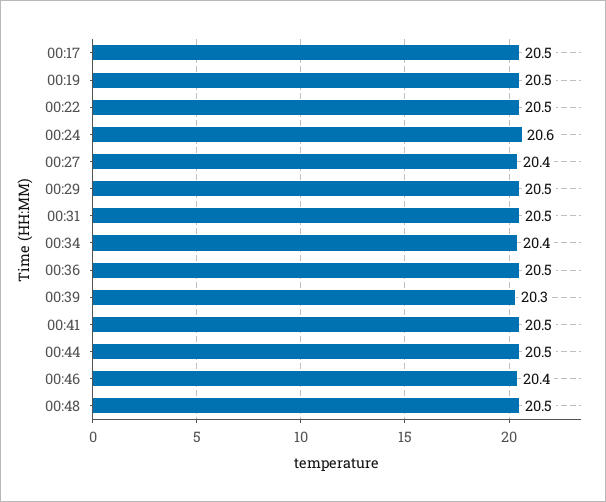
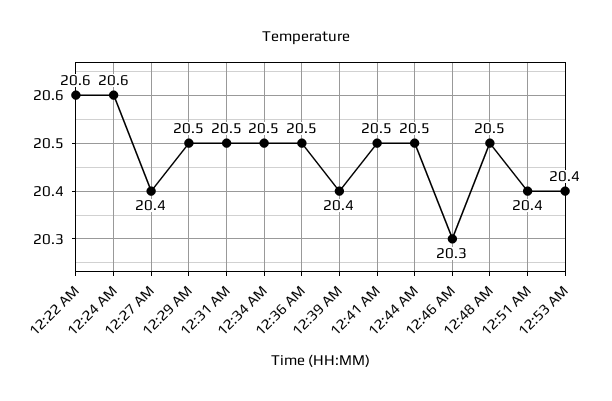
00:17: 20.5 -> none
00:19: 20.5 -> none
00:22: 20.5 -> 20.6
00:34: 20.4 -> 20.5
00:39: 20.3 -> 20.4
00:46: 20.4 -> 20.3
12:51 AM: none -> 20.4
12:53 AM: none -> 20.4

